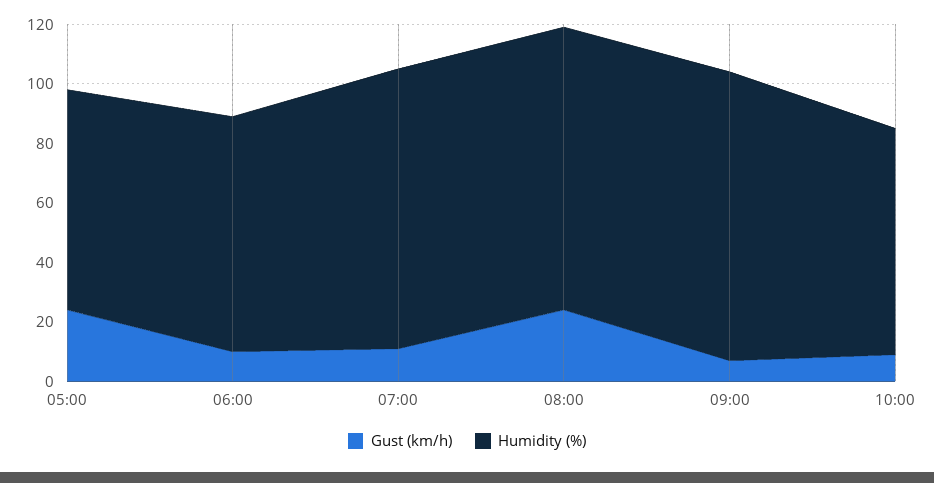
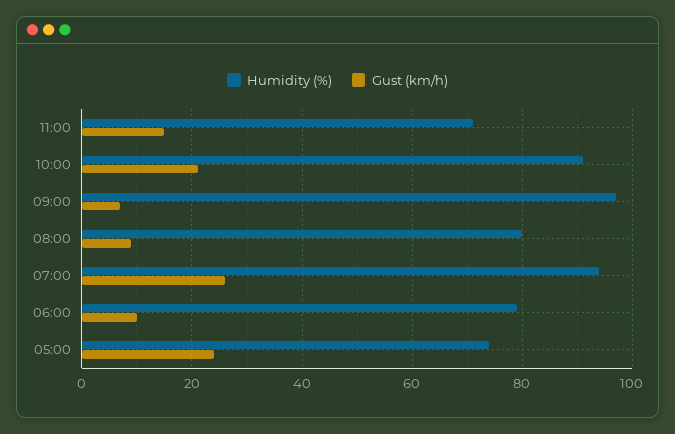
Gust (km/h), 07:00: 10 -> 25
Gust (km/h), 08:00: 25 -> 10
Humidity (%), 08:00: 95 -> 80
Gust (km/h), 10:00: 10 -> 20
Humidity (%), 10:00: 75 -> 90
Humidity (%), 11:00: none -> 70
Gust (km/h), 11:00: none -> 15

